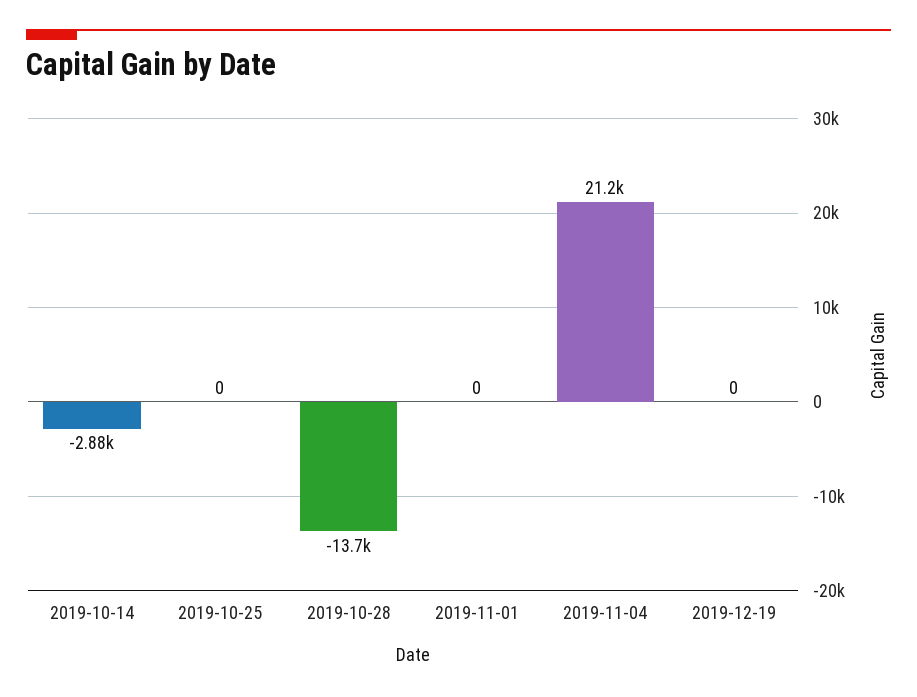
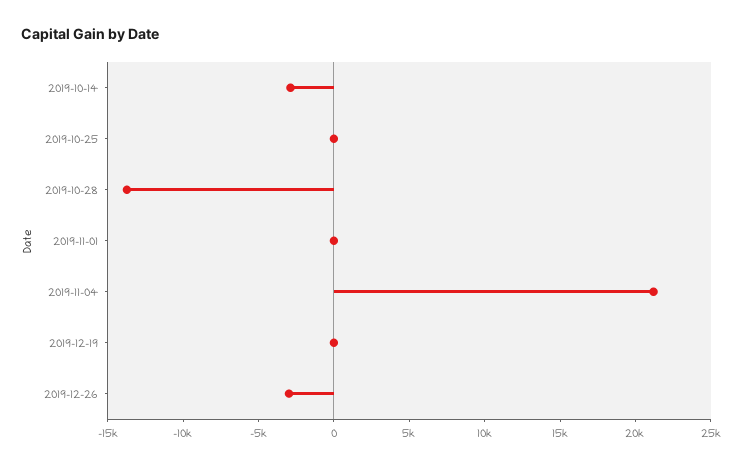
2019-12-26: none -> -3000

